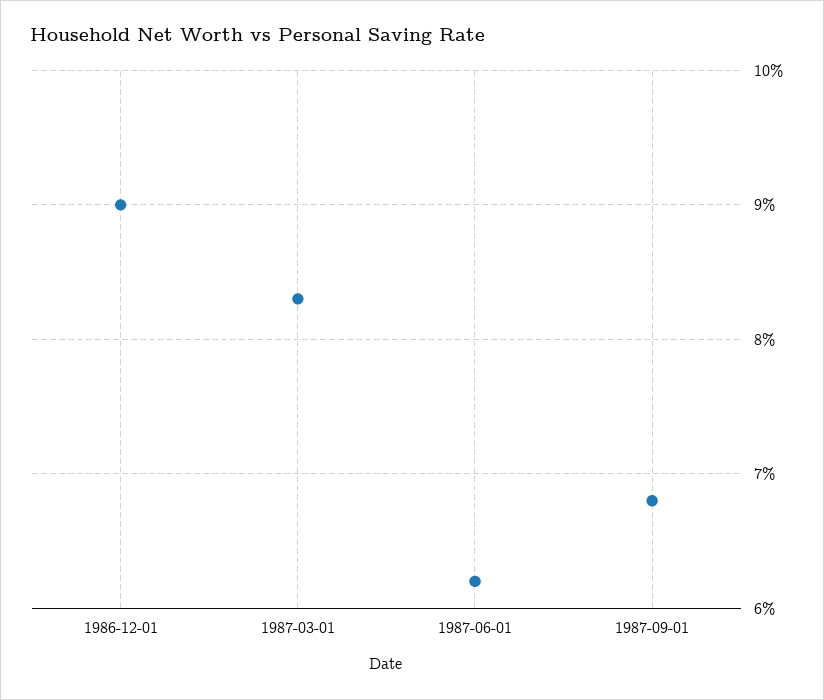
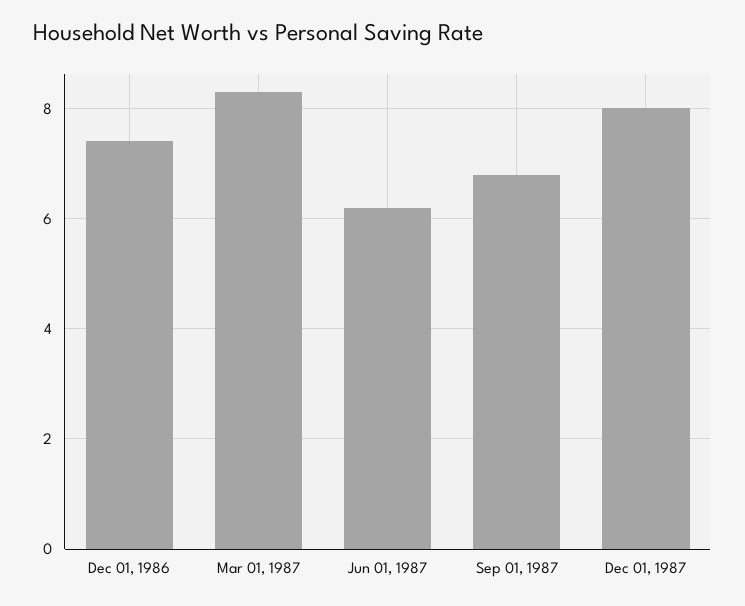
1986-12-01: 9 -> 7.5
Dec 01, 1987: none -> 8

